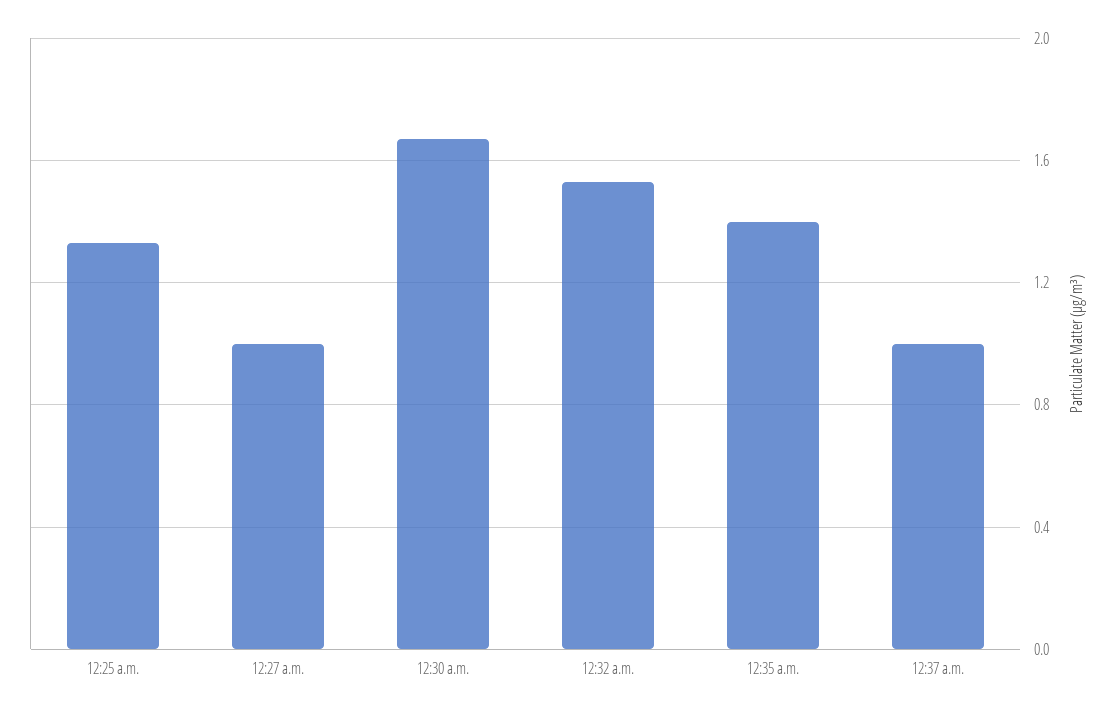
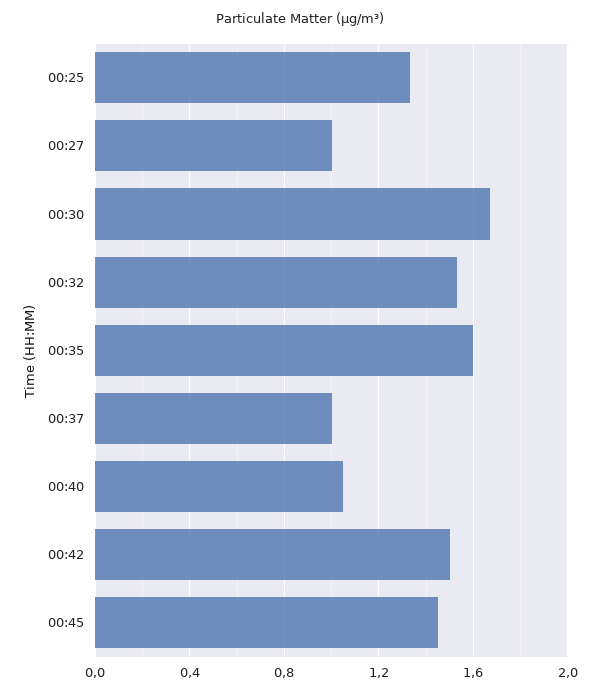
12:35 a.m.: 1.4 -> 1.6
00:40: none -> 1.05
00:42: none -> 1.5
00:45: none -> 1.45

